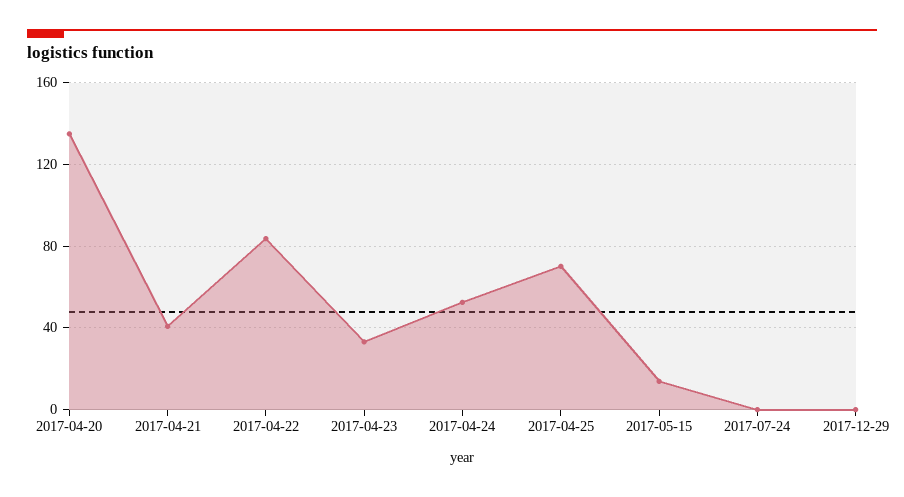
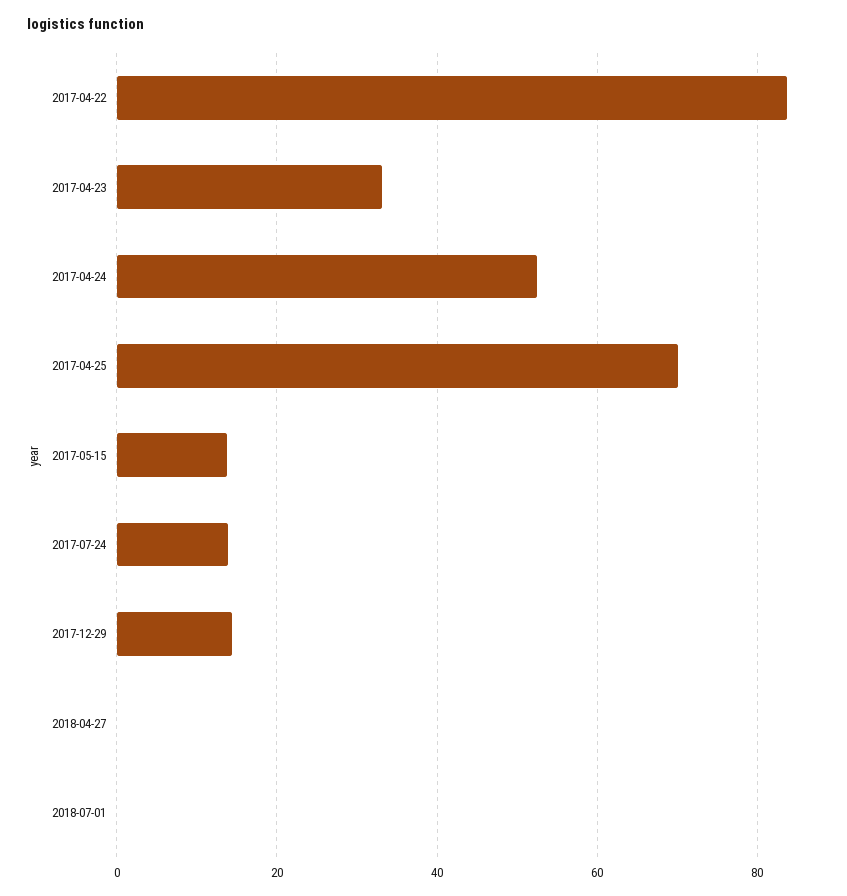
2017-04-20: 135 -> none
2017-04-21: 40 -> none
2017-07-24: 0 -> 14
2017-12-29: 0 -> 14
2018-04-27: none -> 0
2018-07-01: none -> 0

